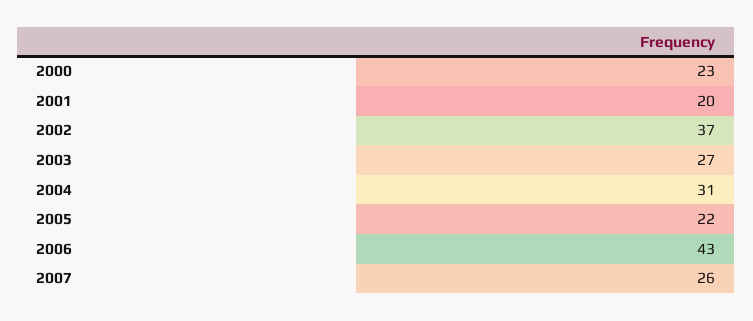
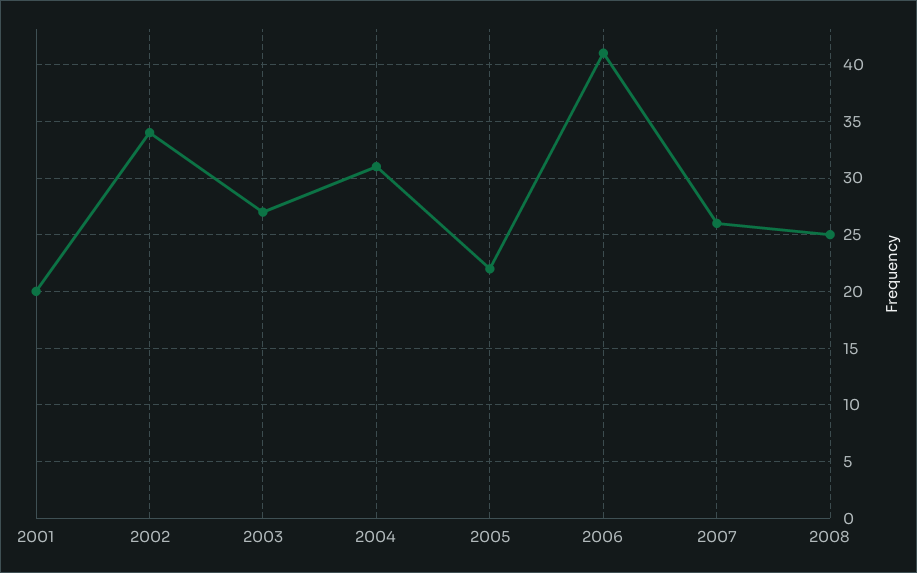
2000: 23 -> none
2002: 37 -> 34
2006: 43 -> 41
2008: none -> 25

